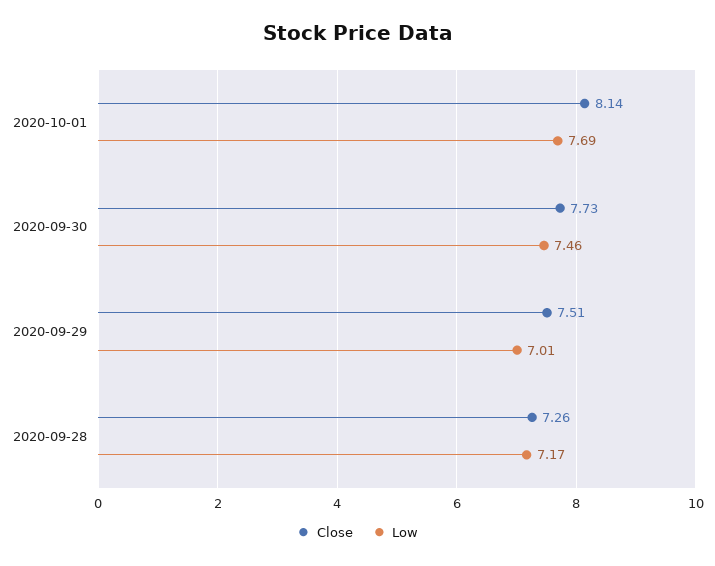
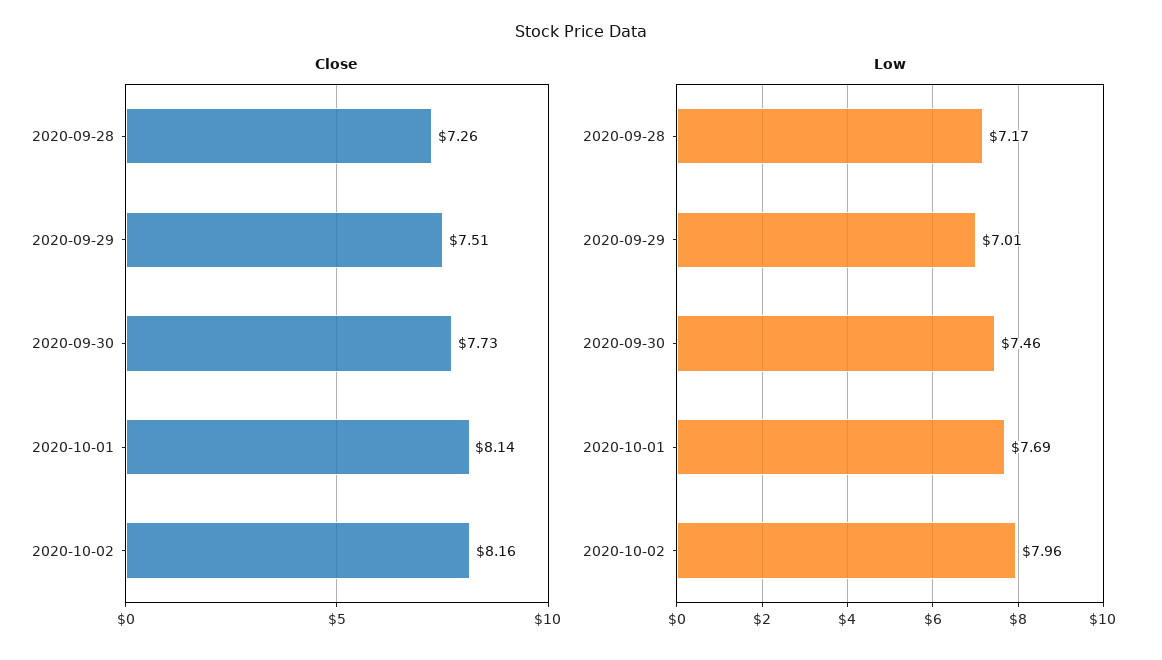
Close, 2020-10-02: none -> 8.16
Low, 2020-10-02: none -> 7.96

